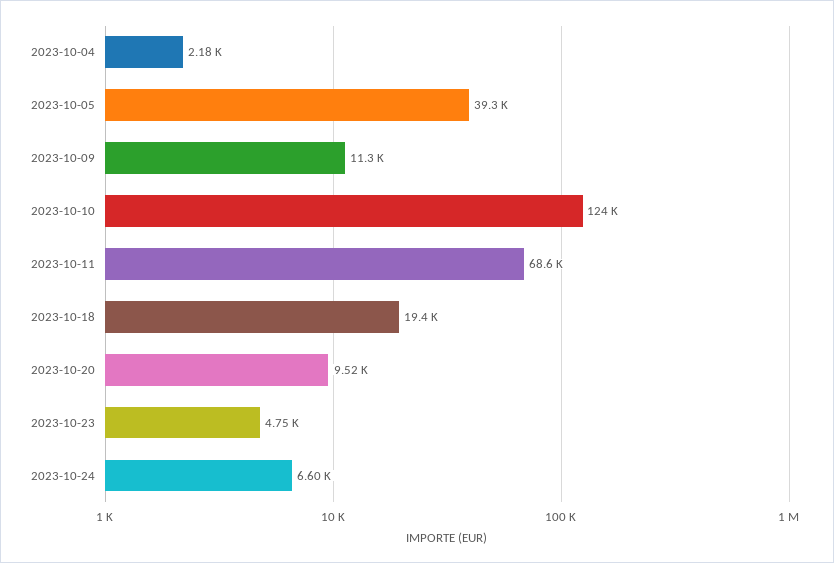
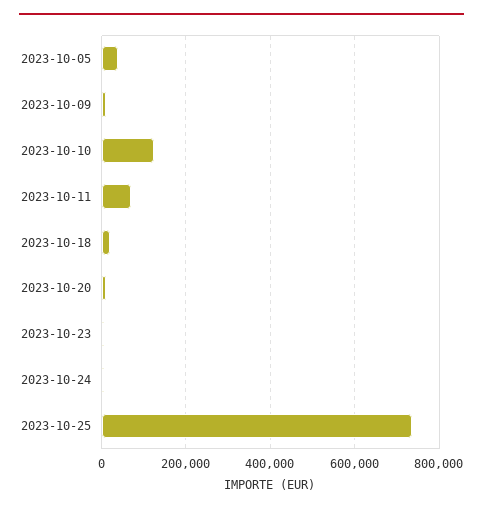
2023-10-04: 2180 -> none
2023-10-25: none -> 740000

